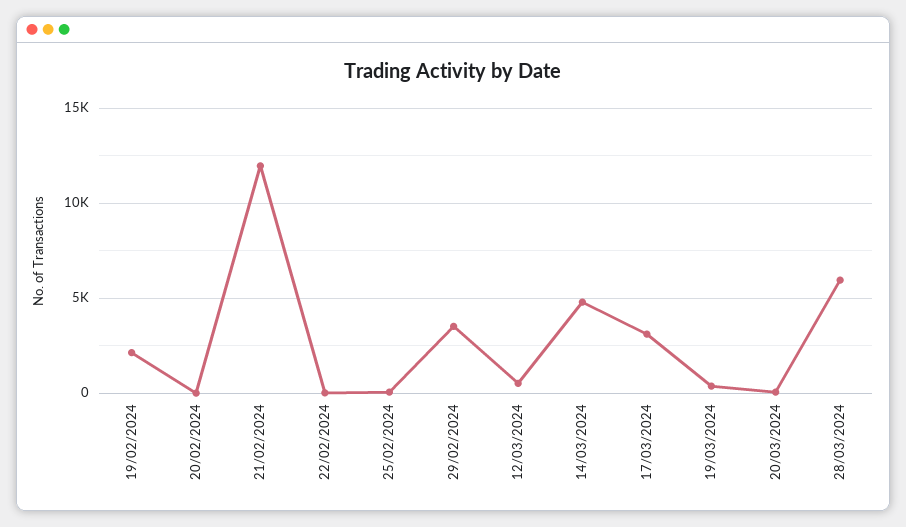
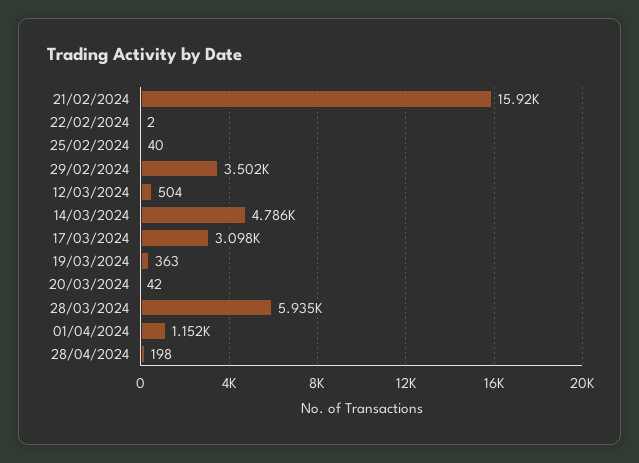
19/02/2024: 2000 -> none
20/02/2024: 0 -> none
21/02/2024: 12000 -> 15920
01/04/2024: none -> 1152
28/04/2024: none -> 198

